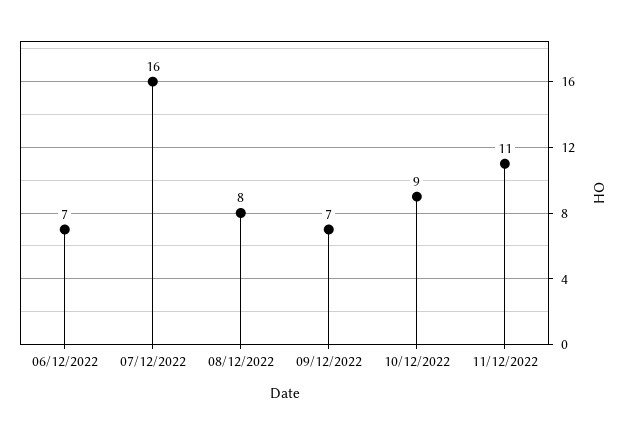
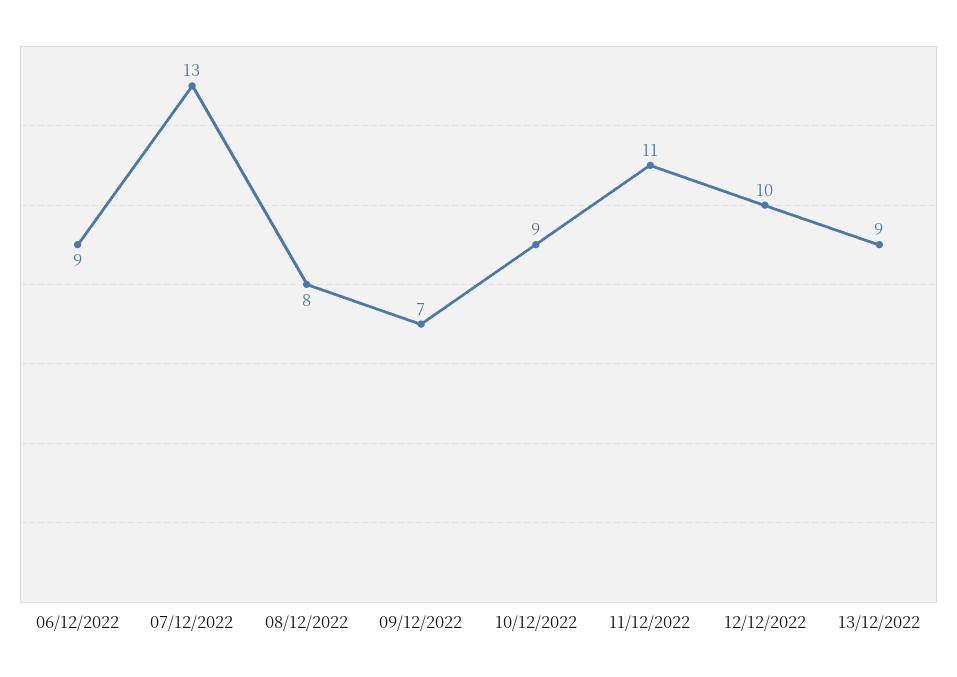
06/12/2022: 7 -> 9
07/12/2022: 16 -> 13
12/12/2022: none -> 10
13/12/2022: none -> 9

